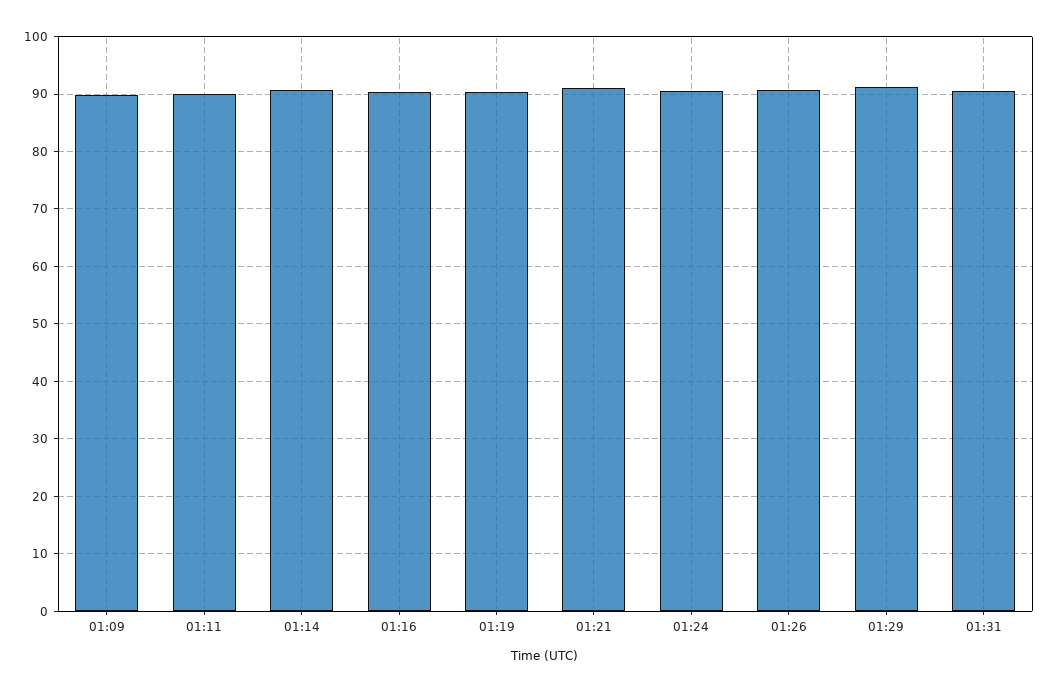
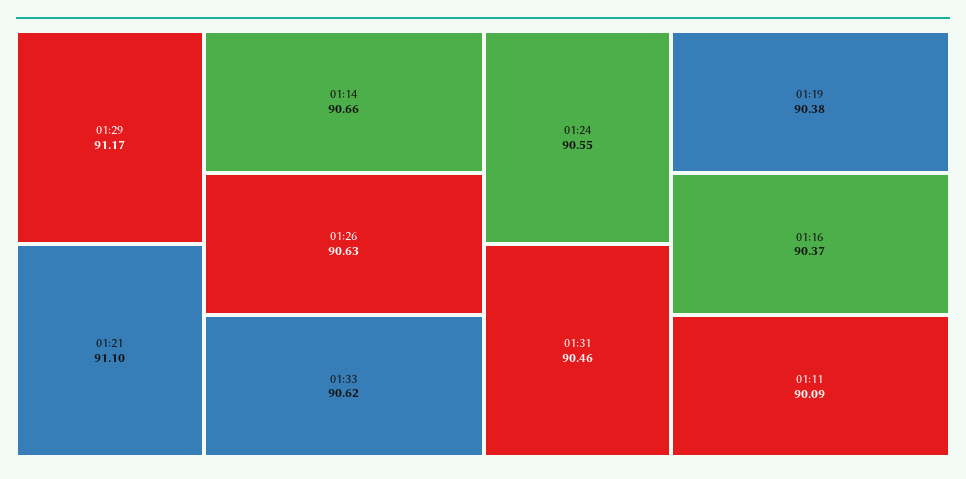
01:09: 90 -> none
01:33: none -> 90.62

